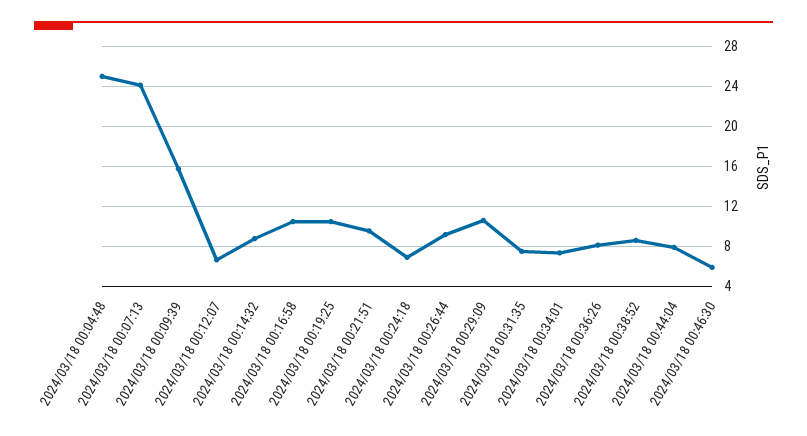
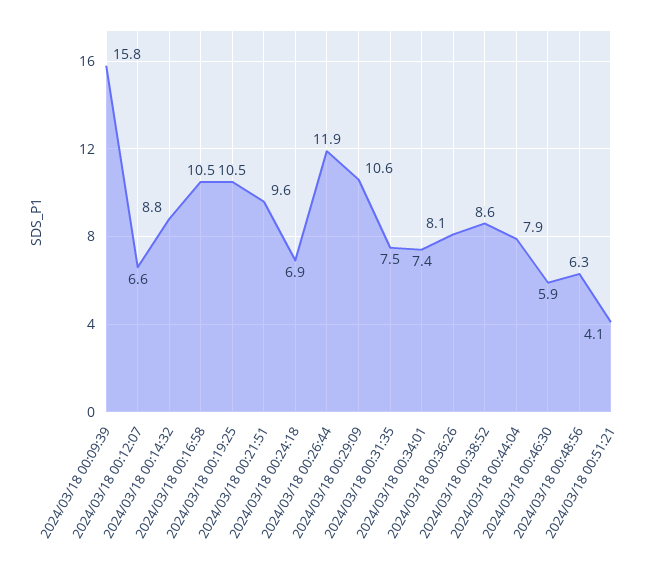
2024/03/18 00:04:48: 25 -> none
2024/03/18 00:07:13: 24 -> none
2024/03/18 00:26:44: 9 -> 11.9
2024/03/18 00:48:56: none -> 6.3
2024/03/18 00:51:21: none -> 4.1

